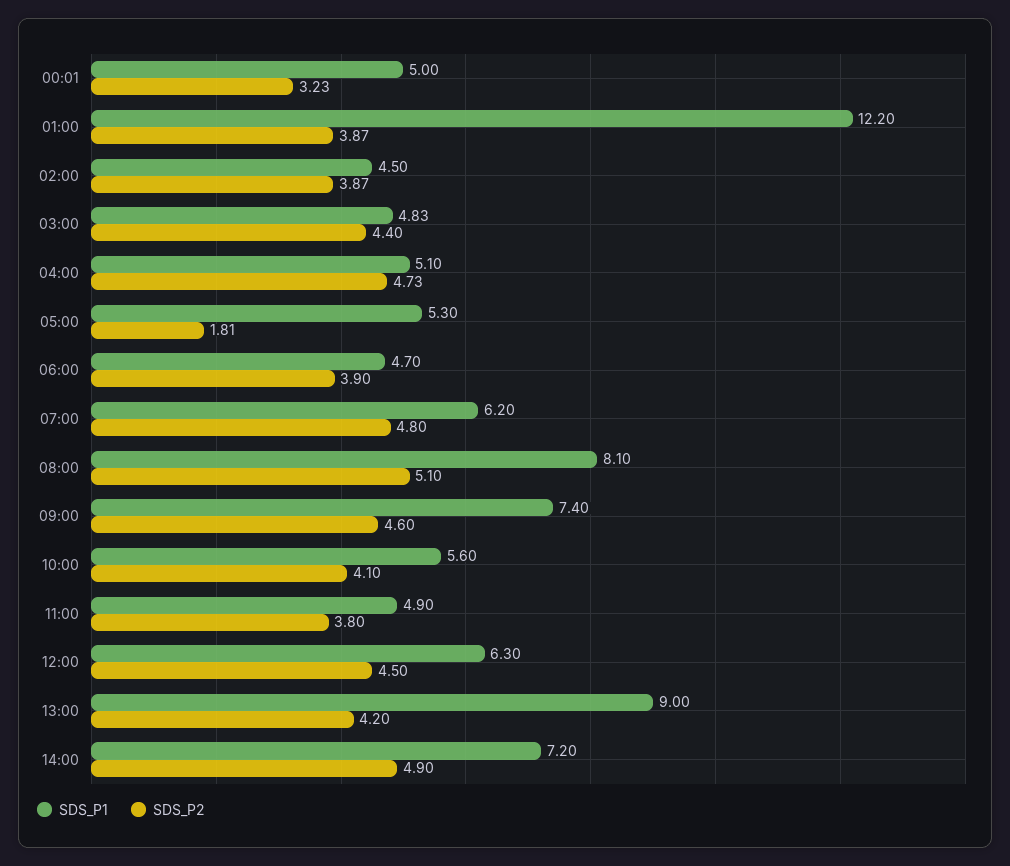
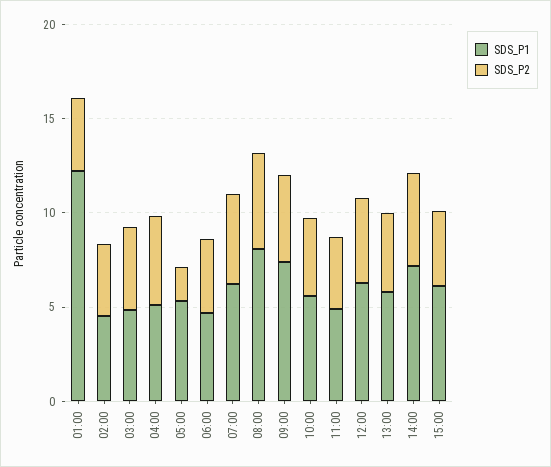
SDS_P1, 00:01: 5 -> none
SDS_P2, 00:01: 3.23 -> none
SDS_P1, 13:00: 9 -> 6
SDS_P1, 15:00: none -> 6
SDS_P2, 15:00: none -> 4

